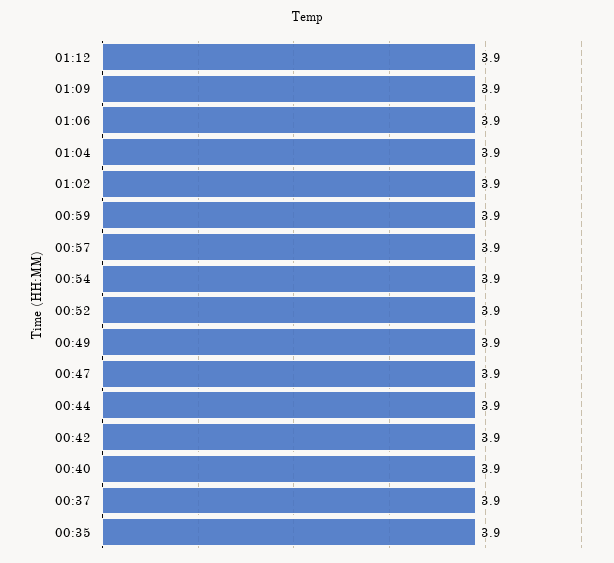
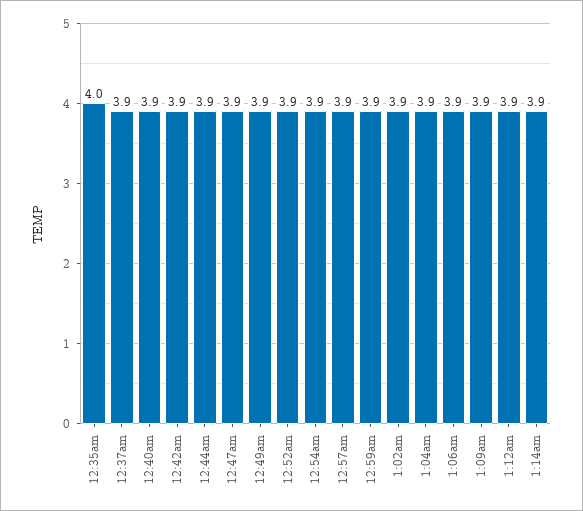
00:35: 3.9 -> 4
1:14am: none -> 3.9

